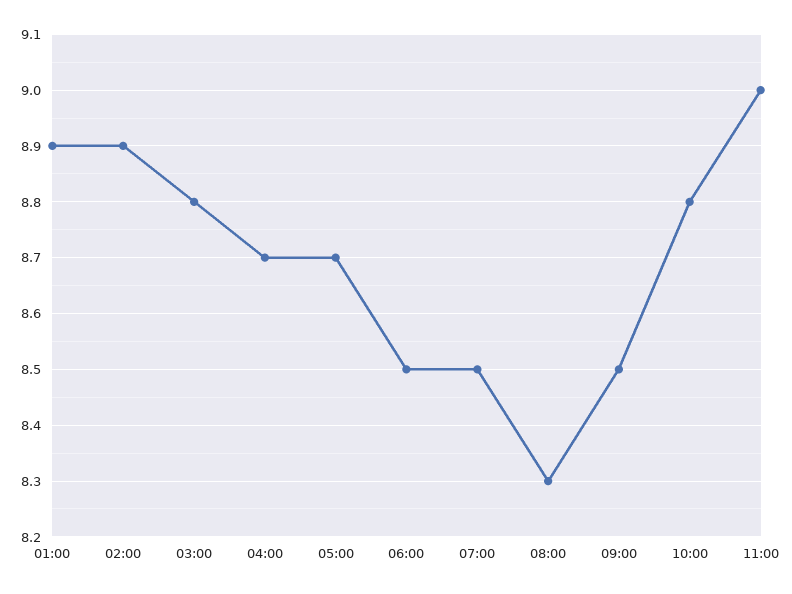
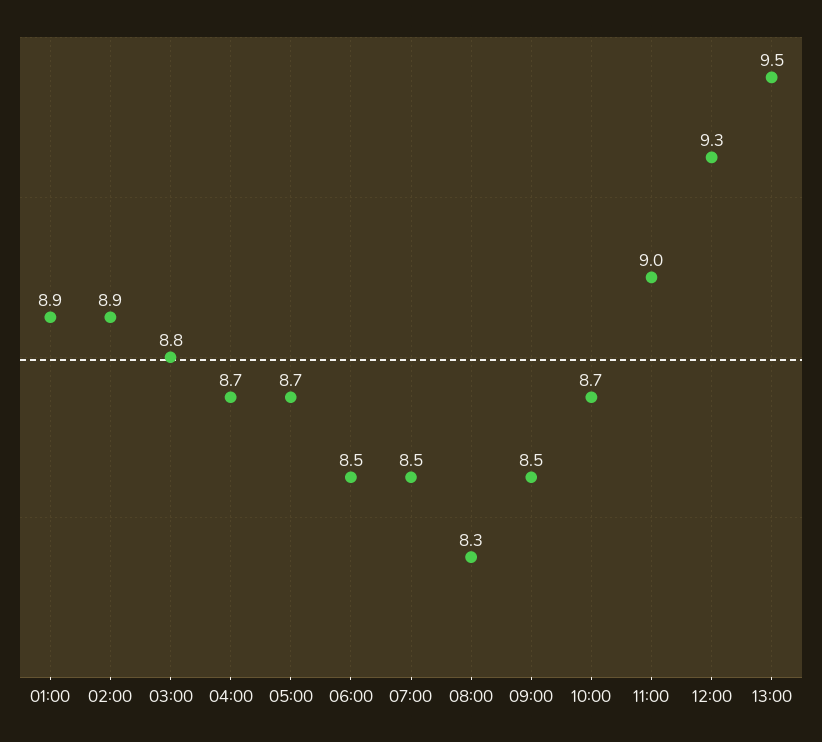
10:00: 8.8 -> 8.7
12:00: none -> 9.3
13:00: none -> 9.5

